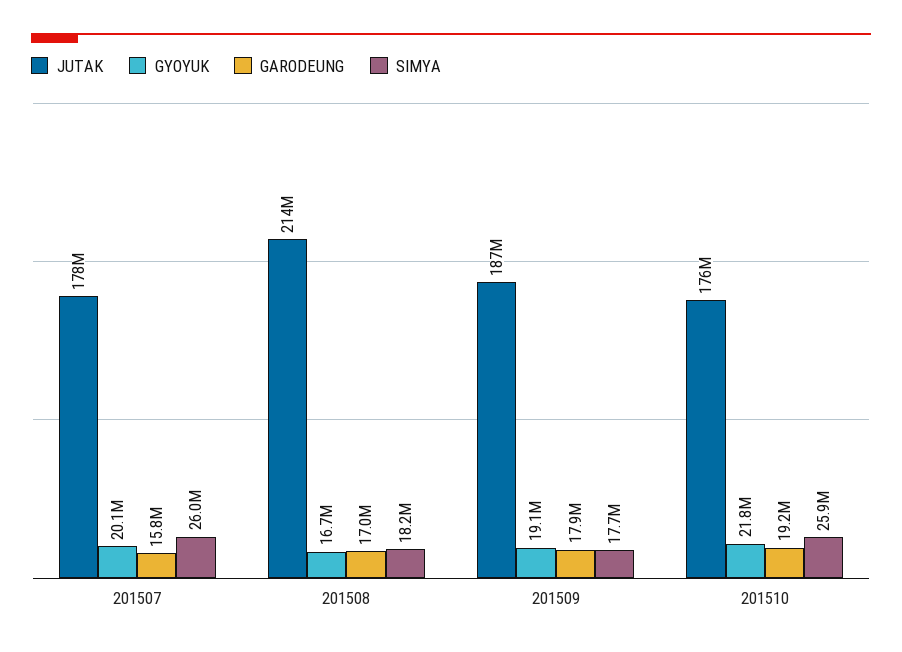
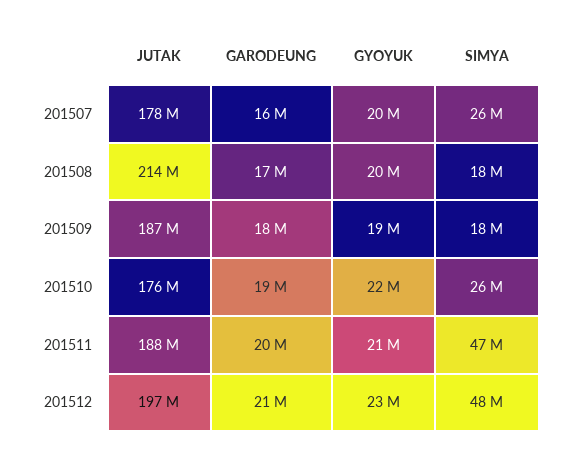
GYOYUK, 201508: 16700000 -> 20000000
JUTAK, 201511: none -> 188000000
GARODEUNG, 201511: none -> 20000000
GYOYUK, 201511: none -> 21000000
SIMYA, 201511: none -> 47000000
JUTAK, 201512: none -> 197000000
GARODEUNG, 201512: none -> 21000000
GYOYUK, 201512: none -> 23000000
SIMYA, 201512: none -> 48000000

